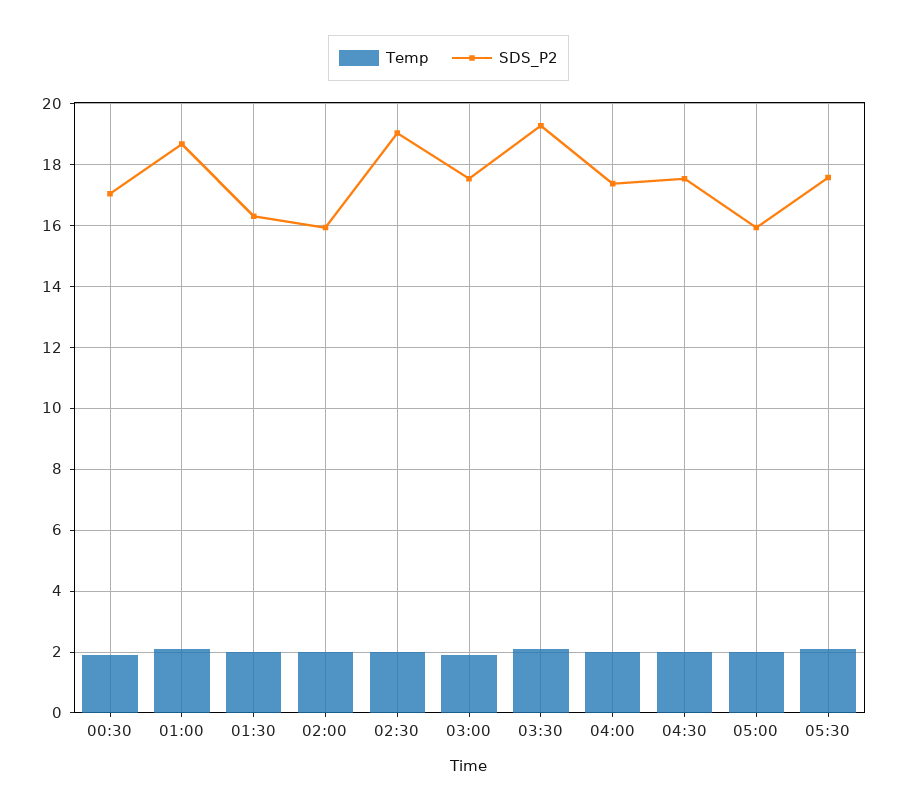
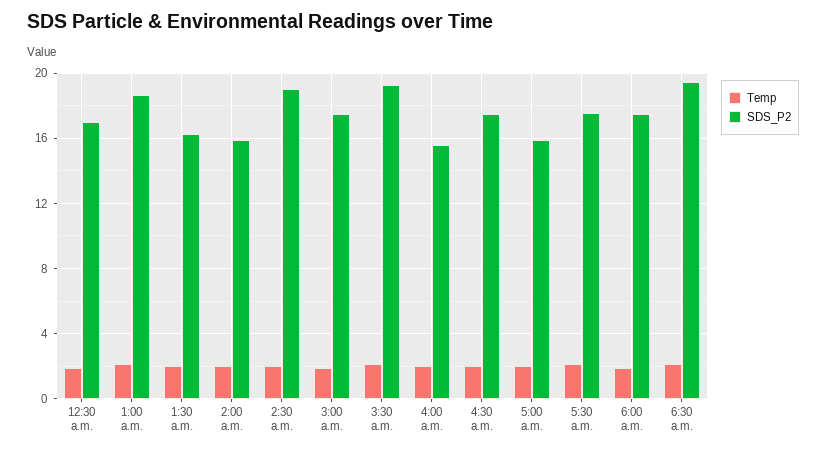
SDS_P2, 04:00: 17.4 -> 15.5
Temp, 6:00 a.m.: none -> 2
SDS_P2, 6:00 a.m.: none -> 17.5
Temp, 6:30 a.m.: none -> 2
SDS_P2, 6:30 a.m.: none -> 19.5

